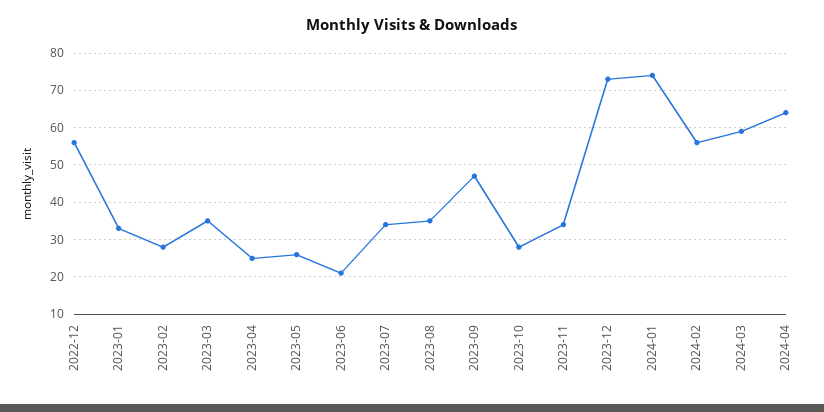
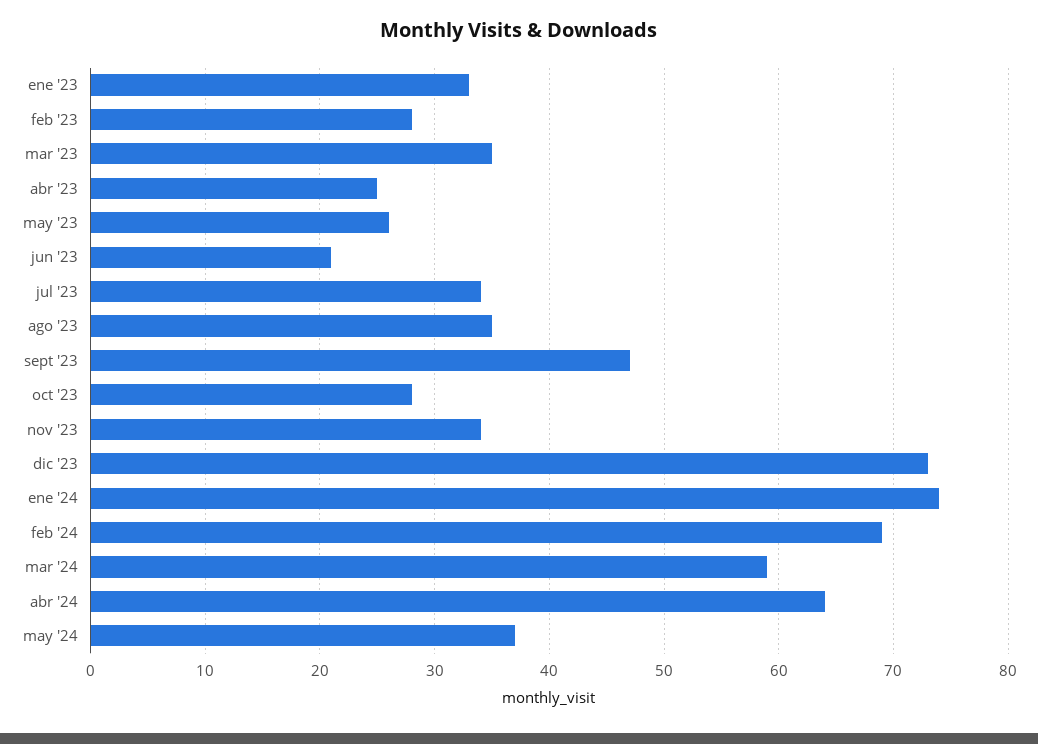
2022-12: 55 -> none
2024-02: 55 -> 69
may '24: none -> 37

